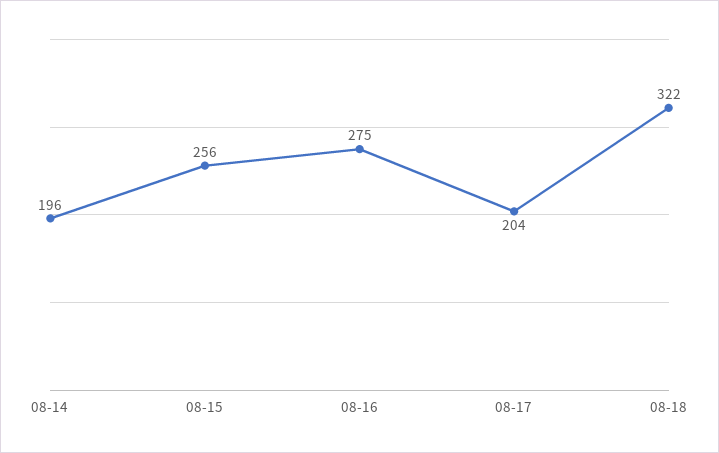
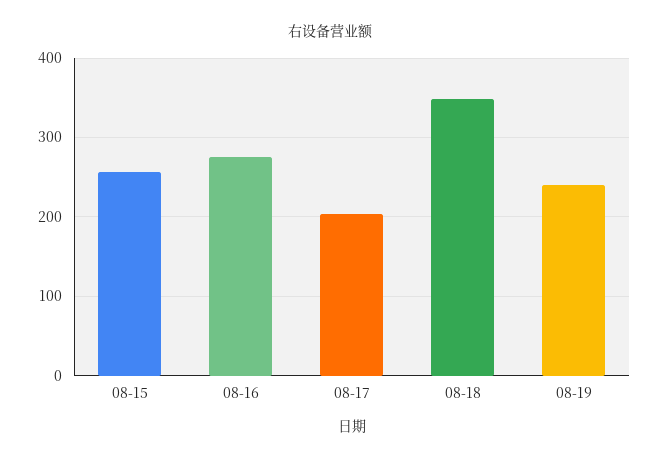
08-14: 196 -> none
08-18: 322 -> 350
08-19: none -> 240

